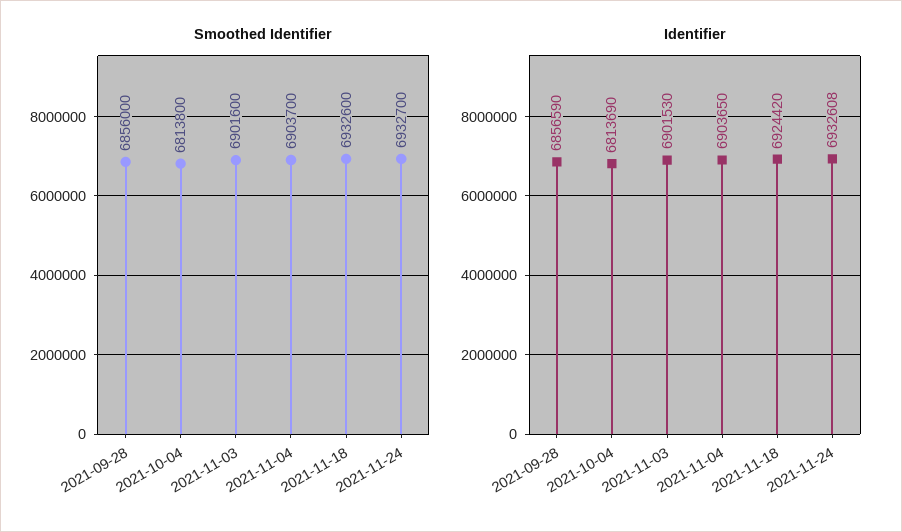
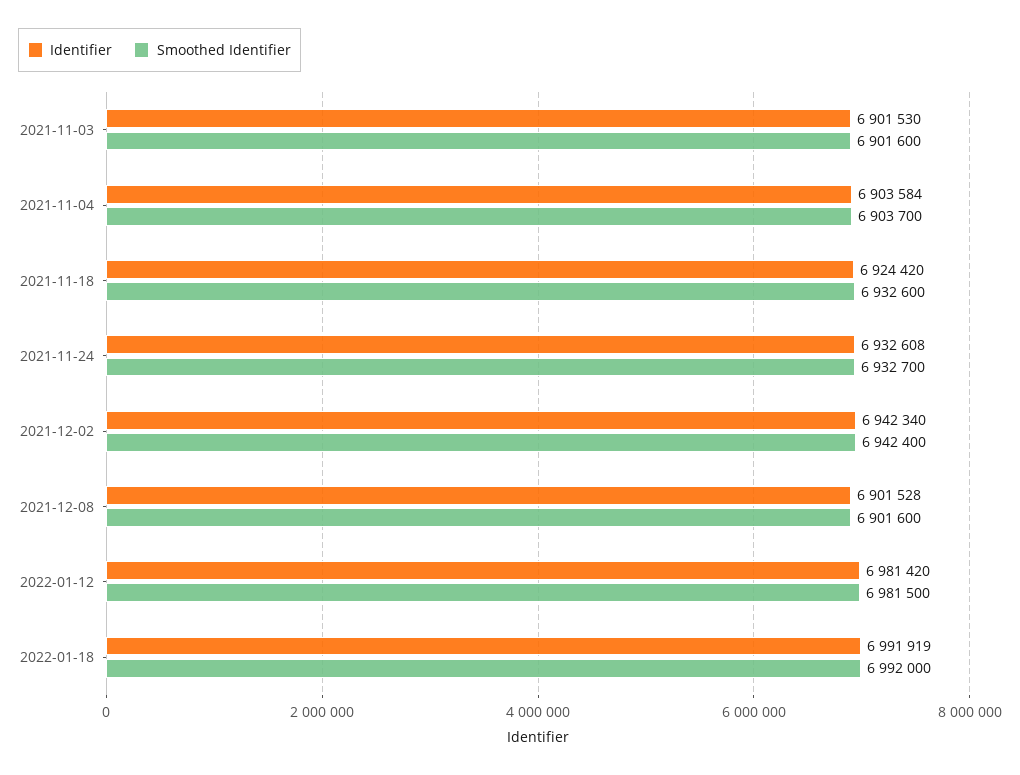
Smoothed Identifier, 2021-09-28: 6856000 -> none
Smoothed Identifier, 2021-10-04: 6813800 -> none
Identifier, 2021-09-28: 6856590 -> none
Identifier, 2021-10-04: 6813690 -> none
Identifier, 2021-11-04: 6903650 -> 6903584
Identifier, 2021-12-02: none -> 6942340
Smoothed Identifier, 2021-12-02: none -> 6942400
Identifier, 2021-12-08: none -> 6901528
Smoothed Identifier, 2021-12-08: none -> 6901600
Identifier, 2022-01-12: none -> 6981420
Smoothed Identifier, 2022-01-12: none -> 6981500
Identifier, 2022-01-18: none -> 6991919
Smoothed Identifier, 2022-01-18: none -> 6992000

